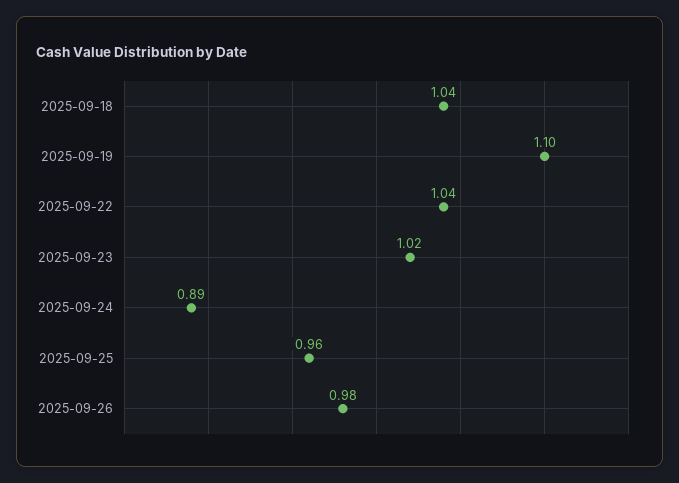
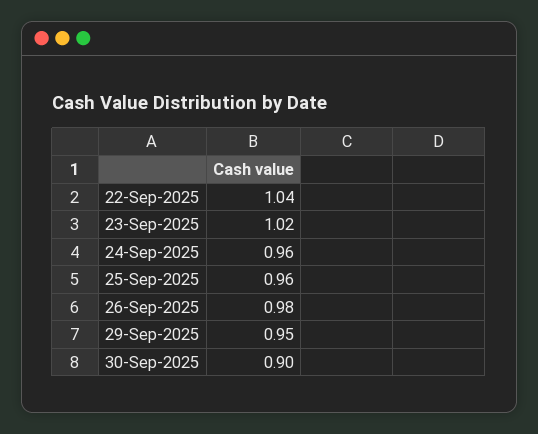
2025-09-18: 1.04 -> none
2025-09-19: 1.1 -> none
2025-09-24: 0.89 -> 0.96
29-Sep-2025: none -> 0.95
30-Sep-2025: none -> 0.9

